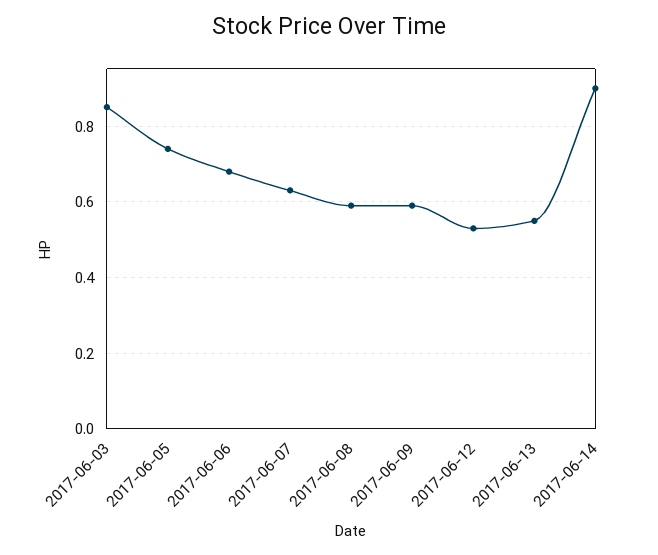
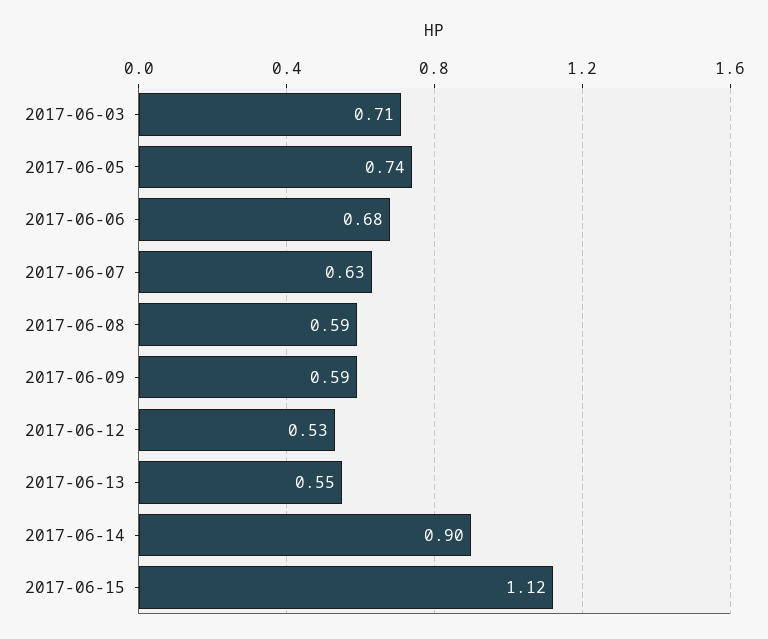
2017-06-03: 0.85 -> 0.71
2017-06-15: none -> 1.12

